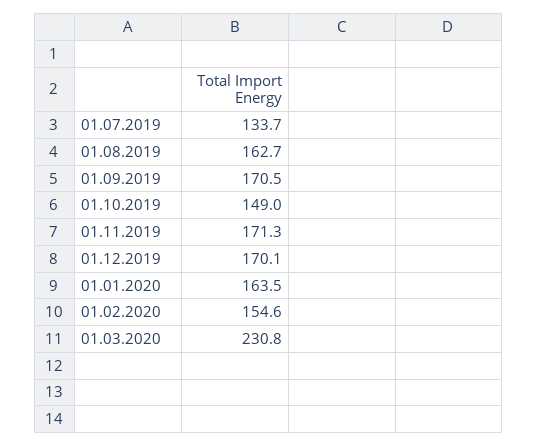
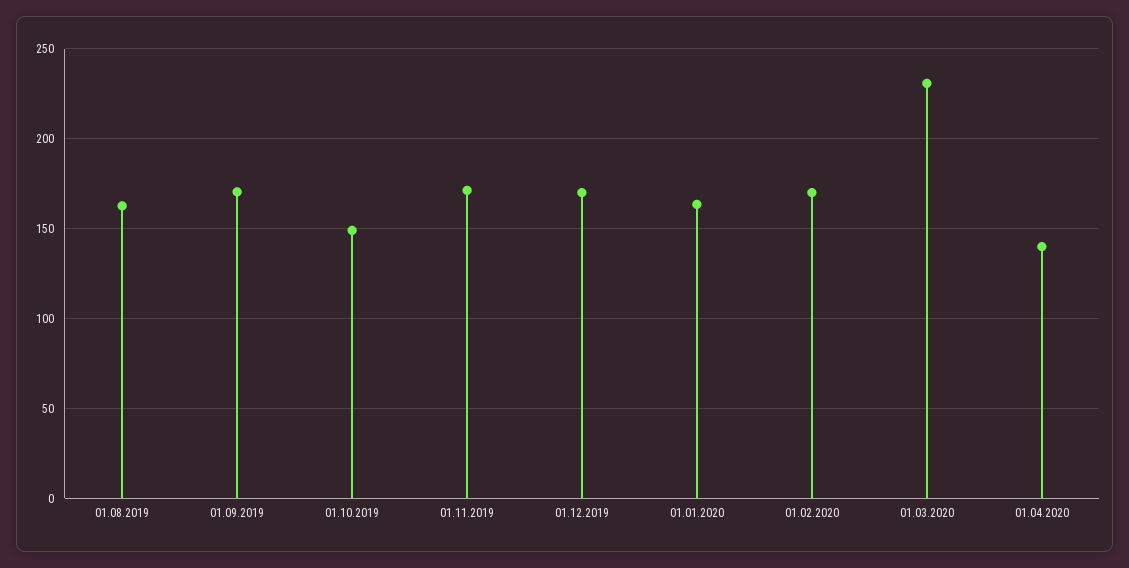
01.07.2019: 133.7 -> none
01.02.2020: 154.6 -> 170
01.04.2020: none -> 140

